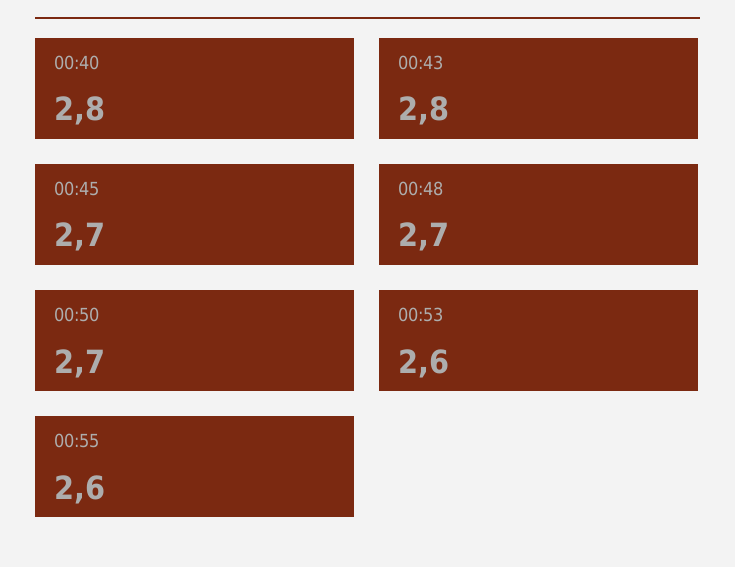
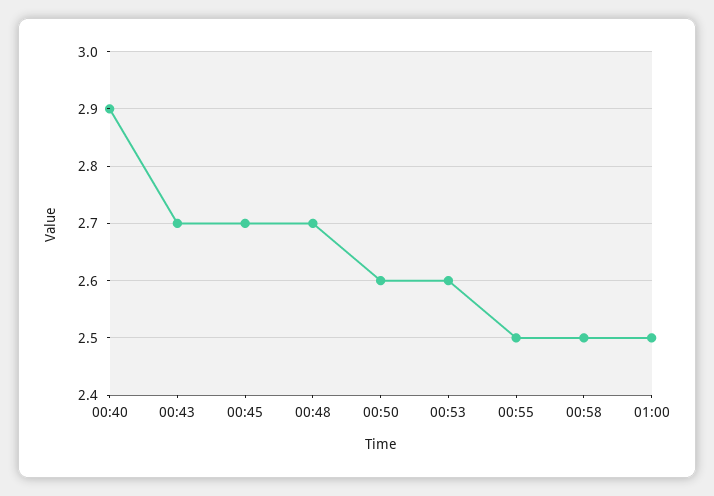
00:40: 2.8 -> 2.9
00:43: 2.8 -> 2.7
00:50: 2.7 -> 2.6
00:55: 2.6 -> 2.5
00:58: none -> 2.5
01:00: none -> 2.5

